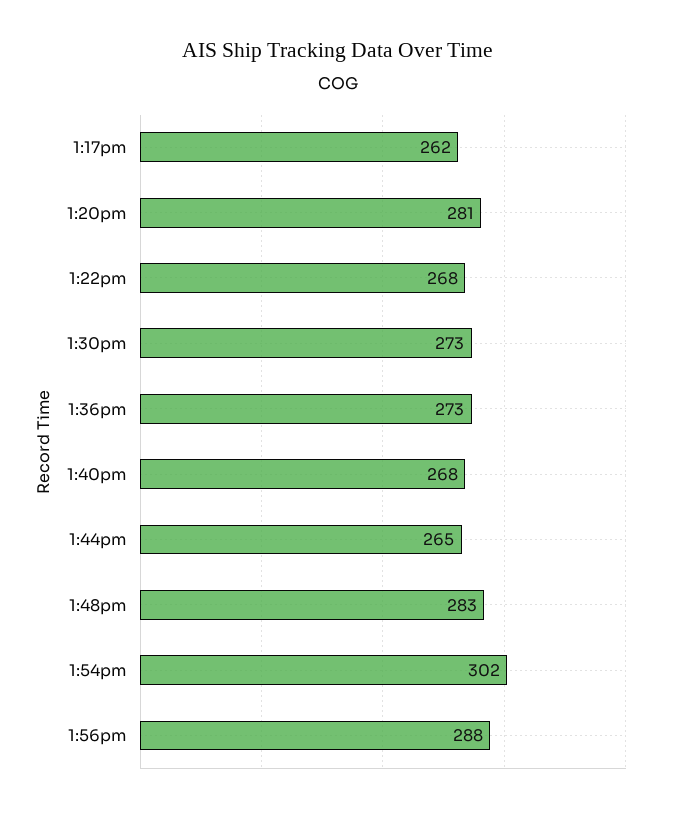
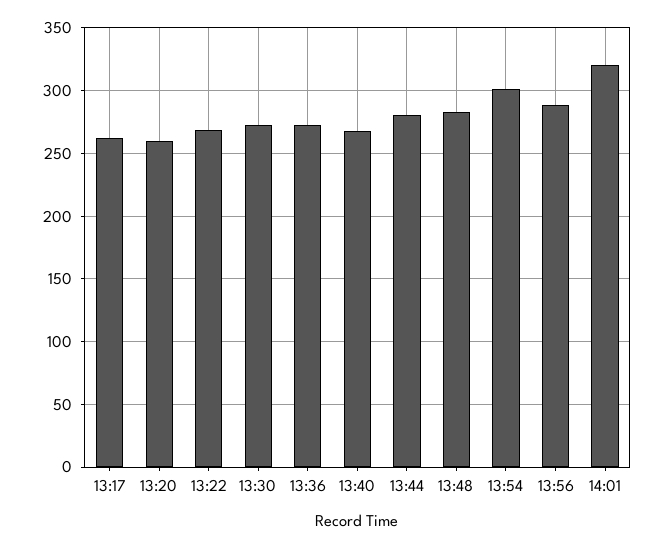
1:20pm: 281 -> 260
1:44pm: 265 -> 280
14:01: none -> 320

